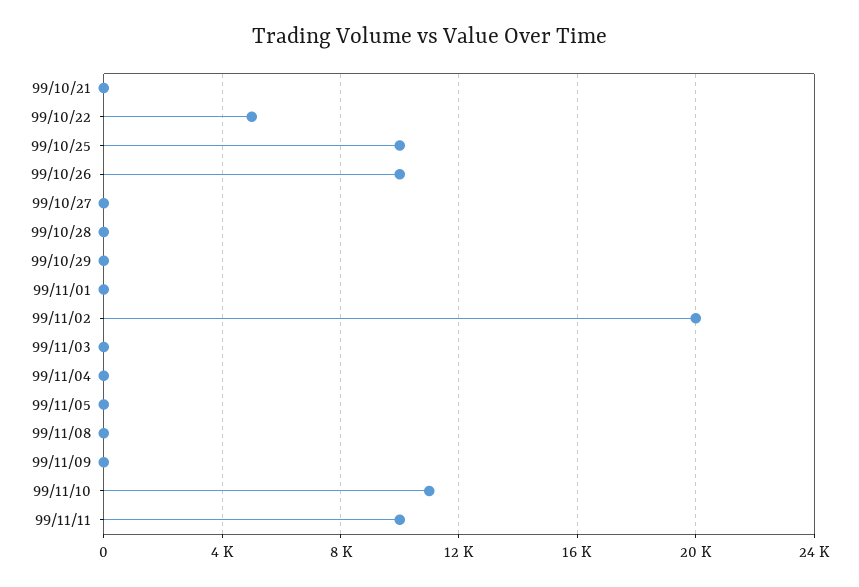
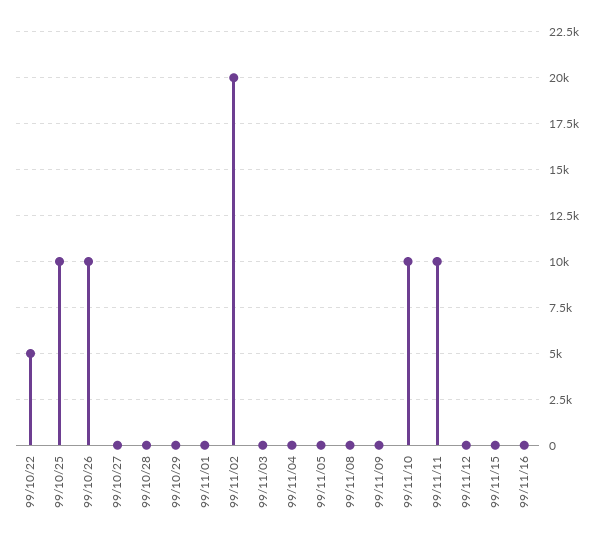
99/10/21: 0 -> none
99/11/10: 11000 -> 10000
99/11/12: none -> 0
99/11/15: none -> 0
99/11/16: none -> 0

